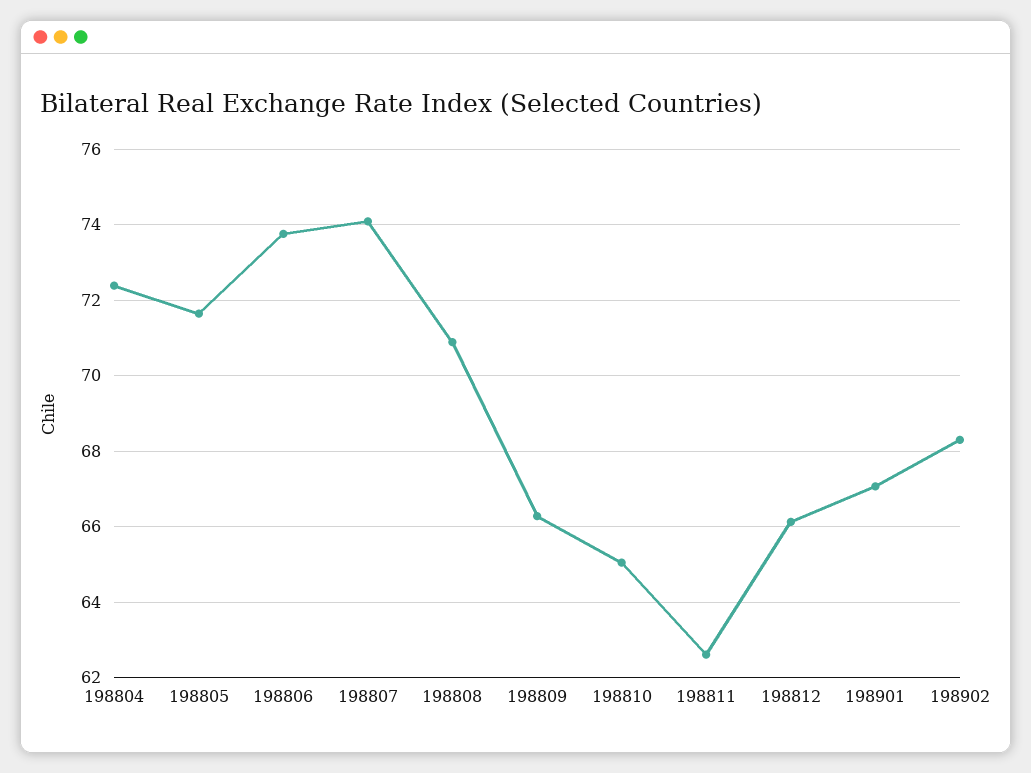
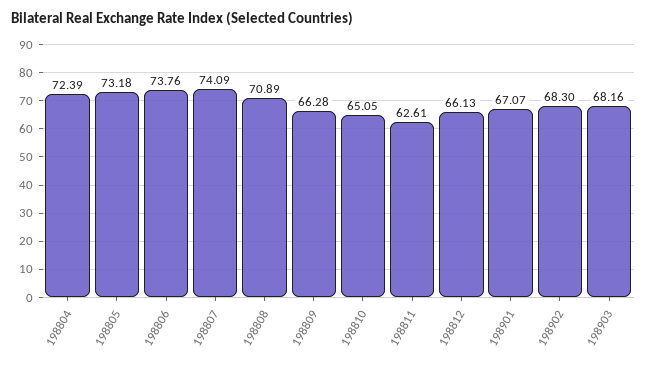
198805: 71.6 -> 73.18
198903: none -> 68.16

